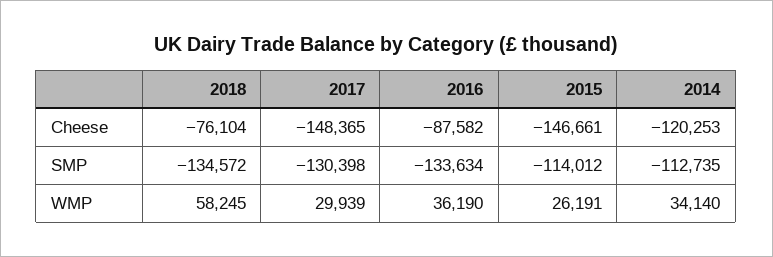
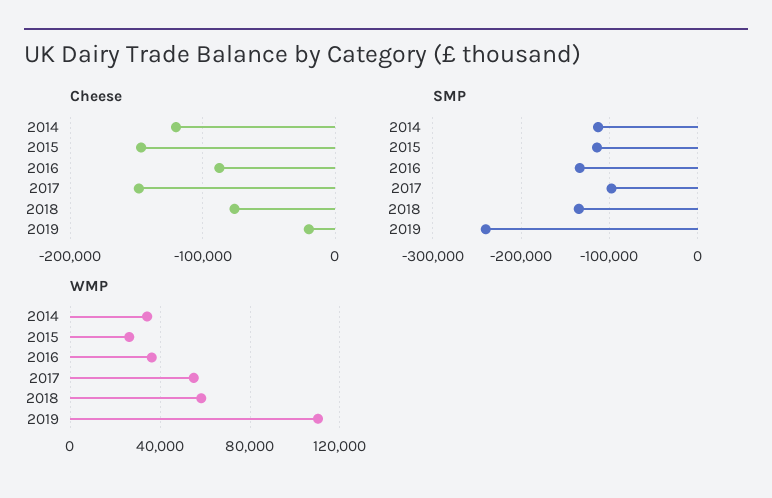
SMP, 2017: -130398 -> -100000
WMP, 2017: 29939 -> 55000
Cheese, 2019: none -> -20000
SMP, 2019: none -> -240000
WMP, 2019: none -> 110000

